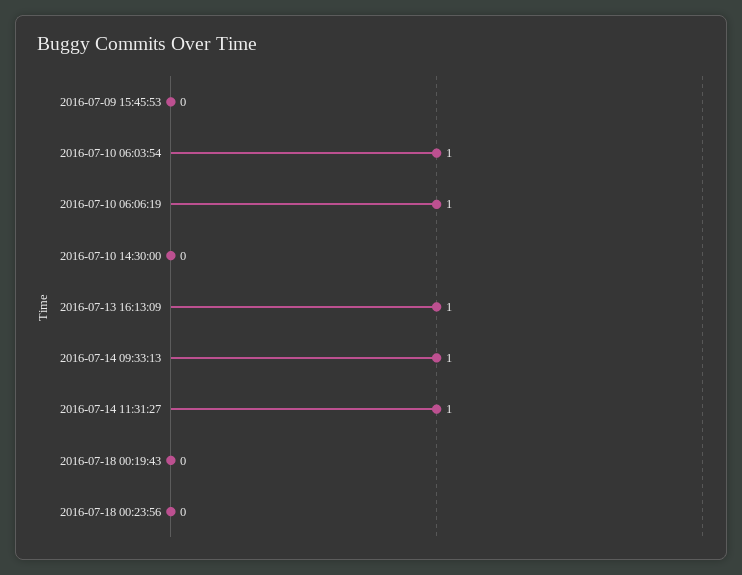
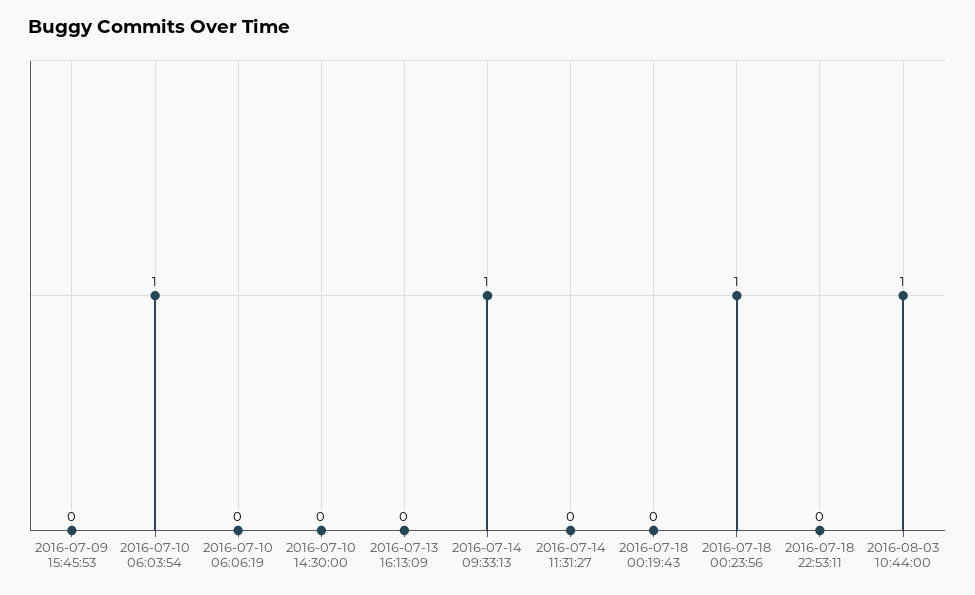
2016-07-10 06:06:19: 1 -> 0
2016-07-13 16:13:09: 1 -> 0
2016-07-14 11:31:27: 1 -> 0
2016-07-18 00:23:56: 0 -> 1
2016-07-18 22:53:11: none -> 0
2016-08-03 10:44:00: none -> 1

